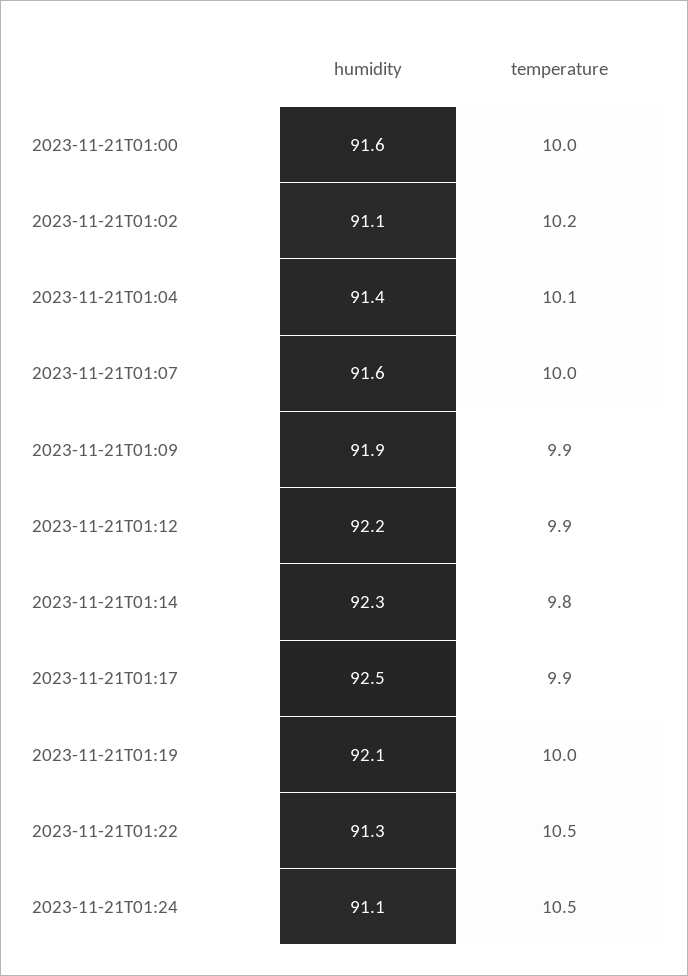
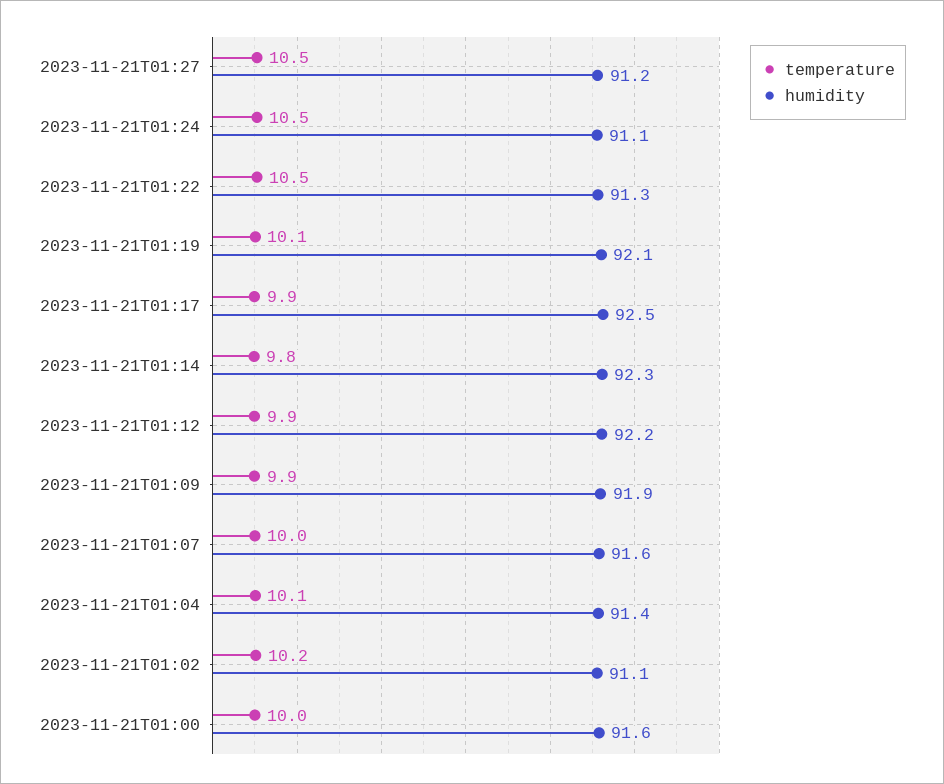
temperature, 2023-11-21T01:19: 10 -> 10.1
temperature, 2023-11-21T01:27: none -> 10.5
humidity, 2023-11-21T01:27: none -> 91.2

